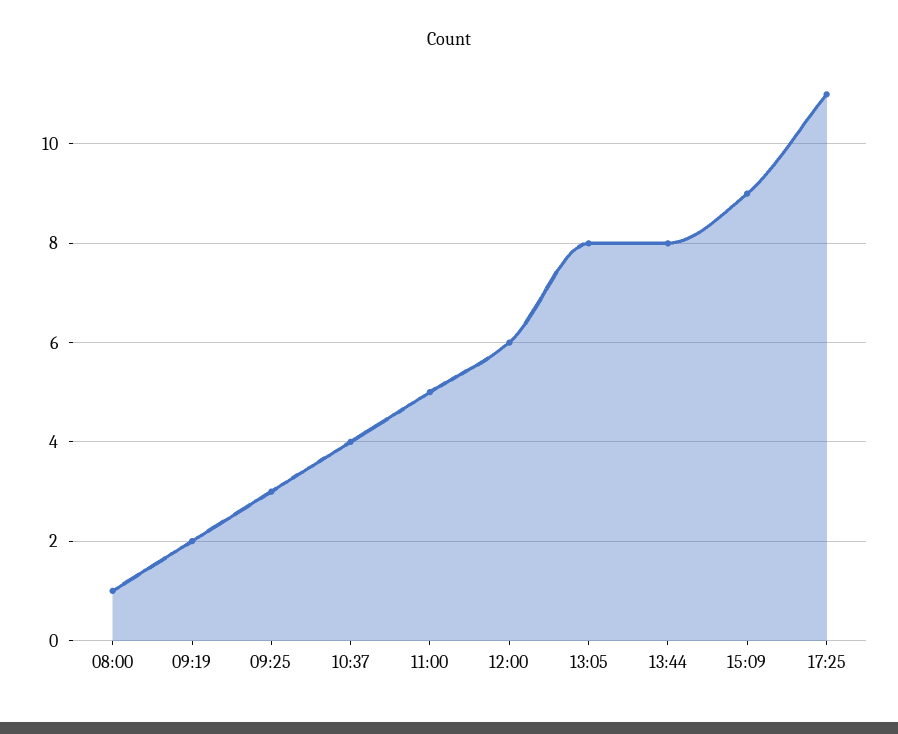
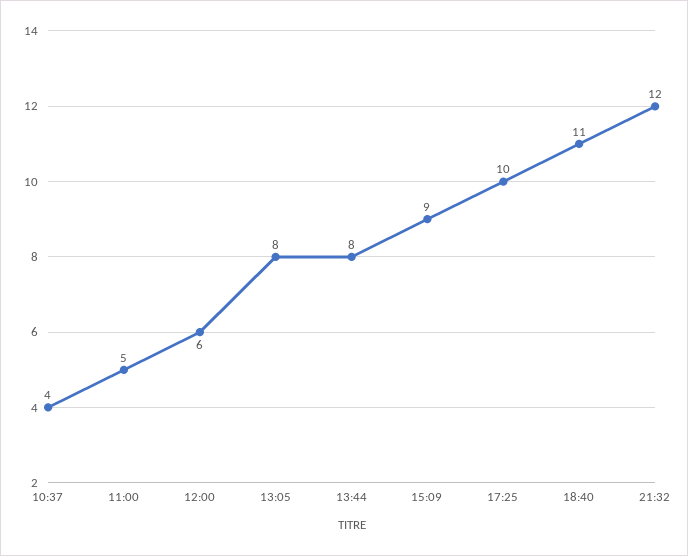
08:00: 1 -> none
09:19: 2 -> none
09:25: 3 -> none
17:25: 11 -> 10
18:40: none -> 11
21:32: none -> 12

